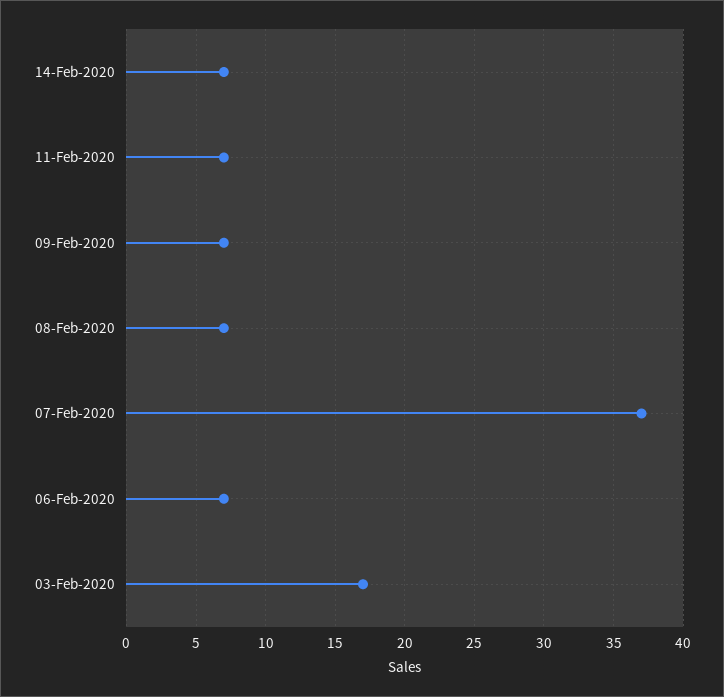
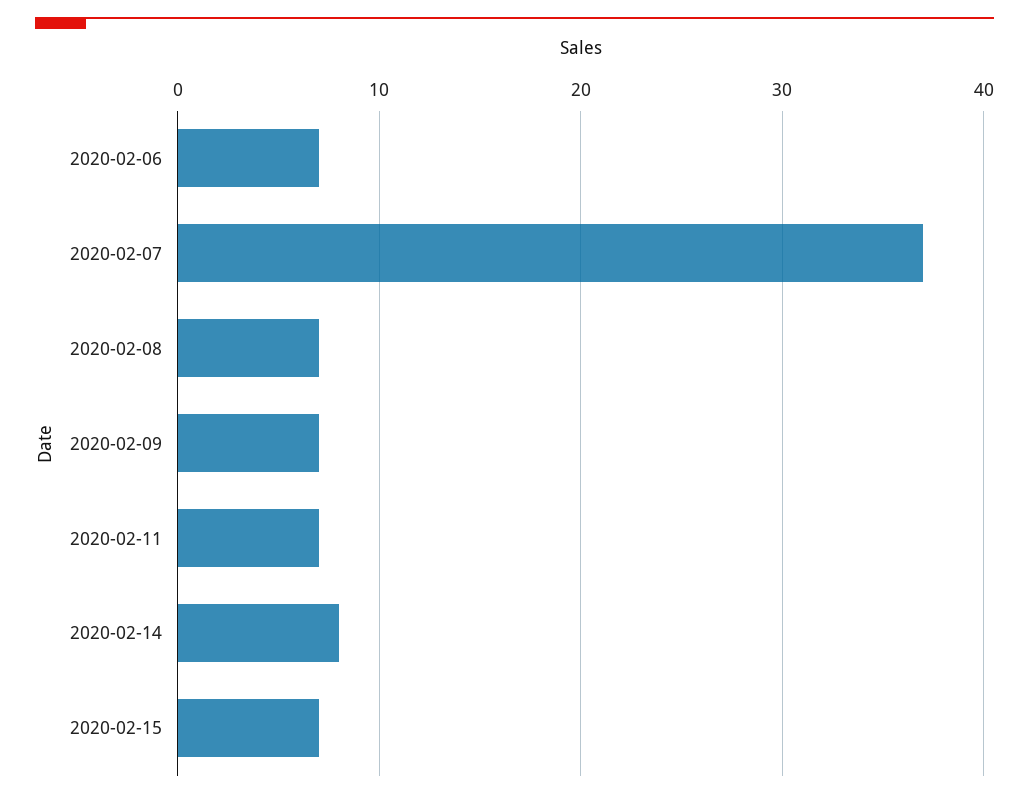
14-Feb-2020: 7 -> 8
03-Feb-2020: 17 -> none
2020-02-15: none -> 7

